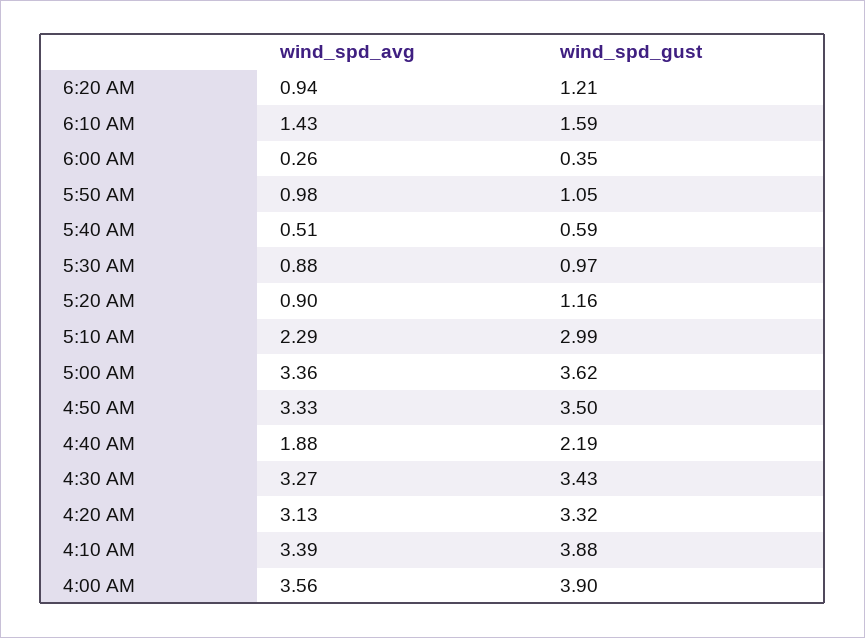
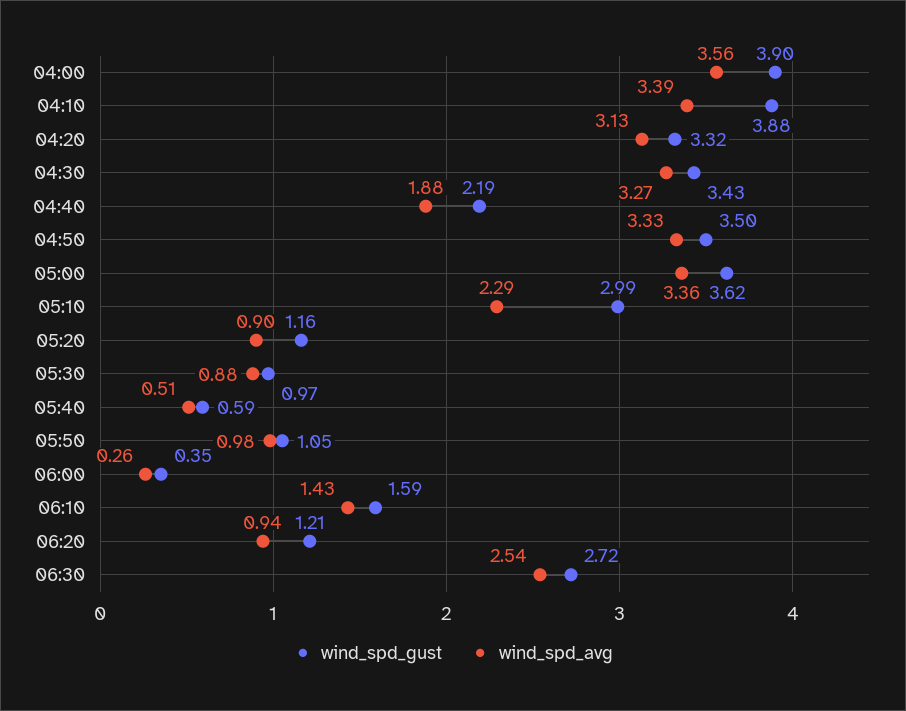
wind_spd_gust, 06:30: none -> 2.72
wind_spd_avg, 06:30: none -> 2.54

